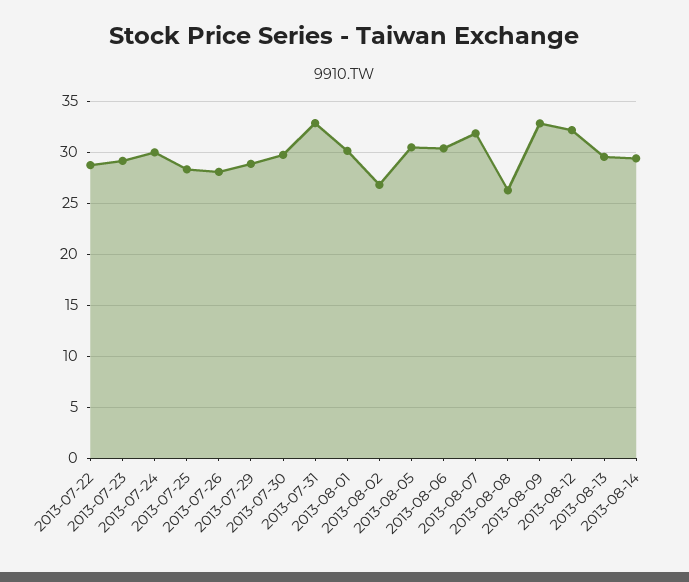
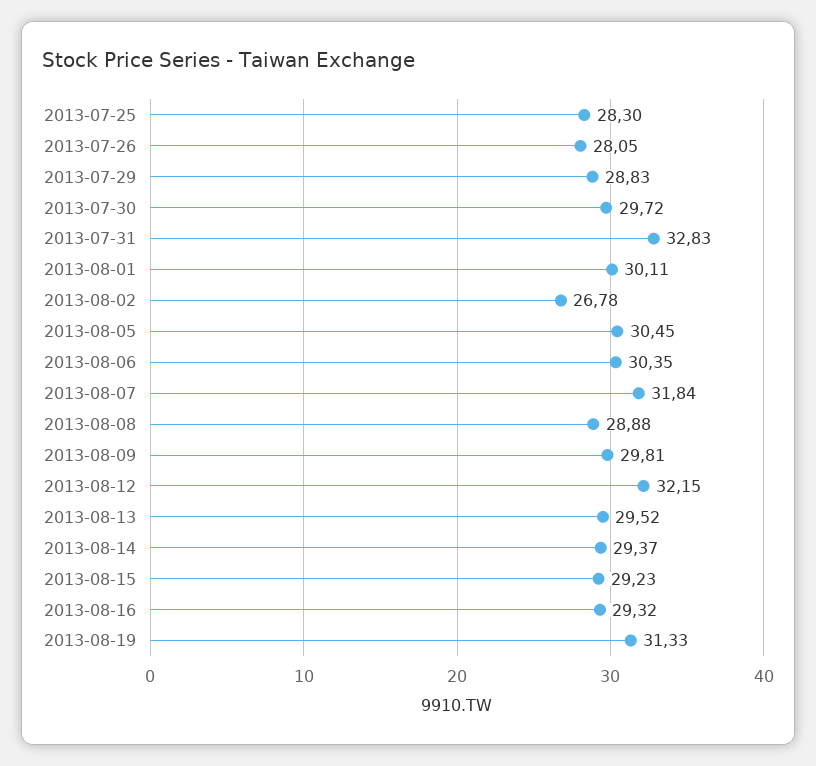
2013-07-22: 29 -> none
2013-07-23: 29 -> none
2013-07-24: 30 -> none
2013-08-08: 26 -> 28.88
2013-08-09: 33 -> 29.81
2013-08-15: none -> 29.23
2013-08-16: none -> 29.32
2013-08-19: none -> 31.33

